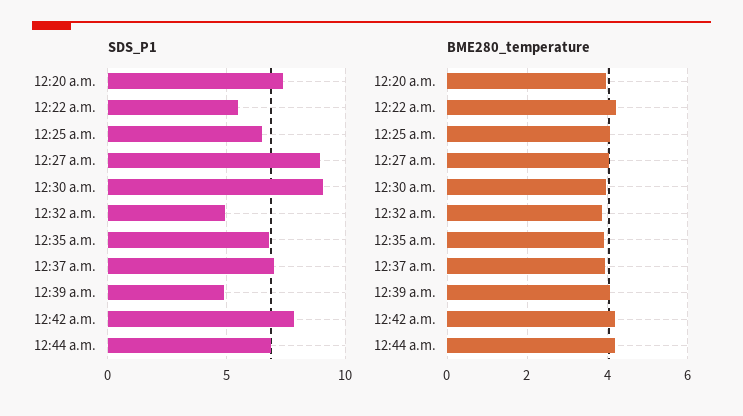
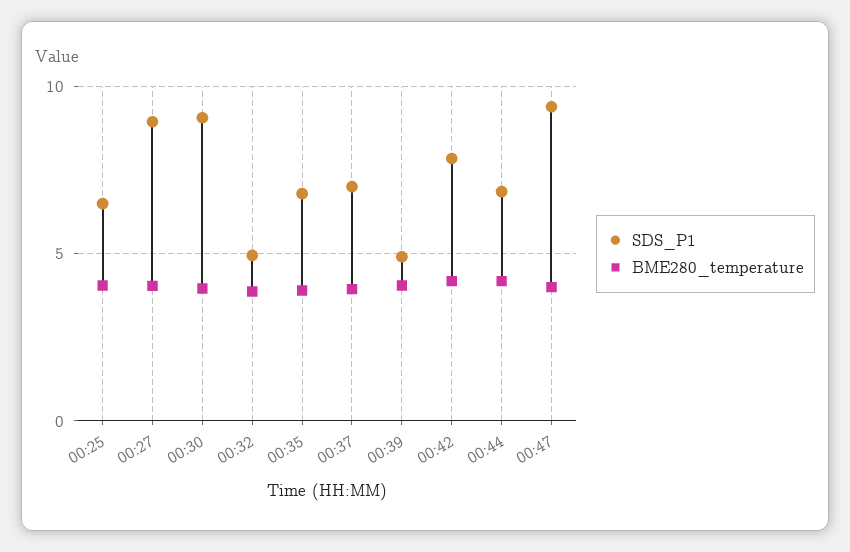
SDS_P1, 12:20 a.m.: 7.5 -> none
SDS_P1, 12:22 a.m.: 5.5 -> none
BME280_temperature, 12:20 a.m.: 4 -> none
BME280_temperature, 12:22 a.m.: 4.2 -> none
SDS_P1, 00:47: none -> 9.5
BME280_temperature, 00:47: none -> 4

